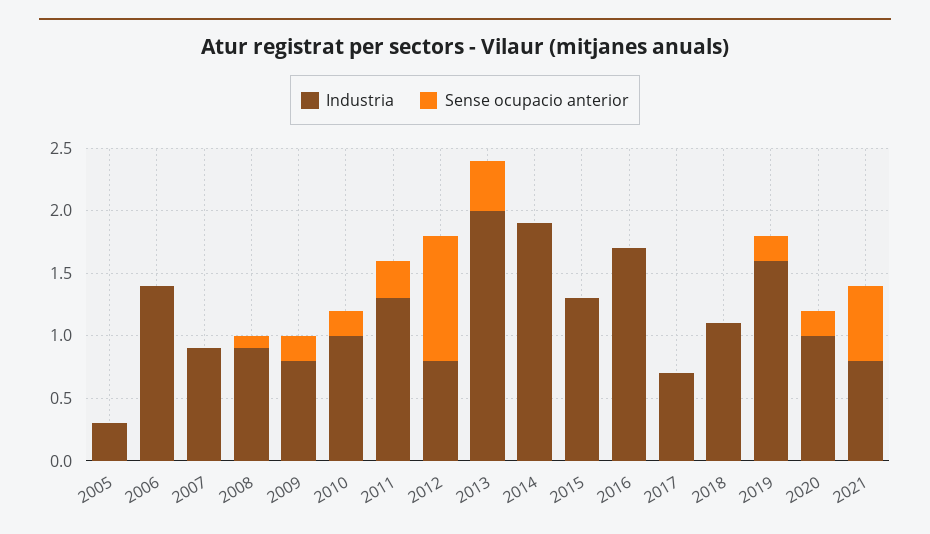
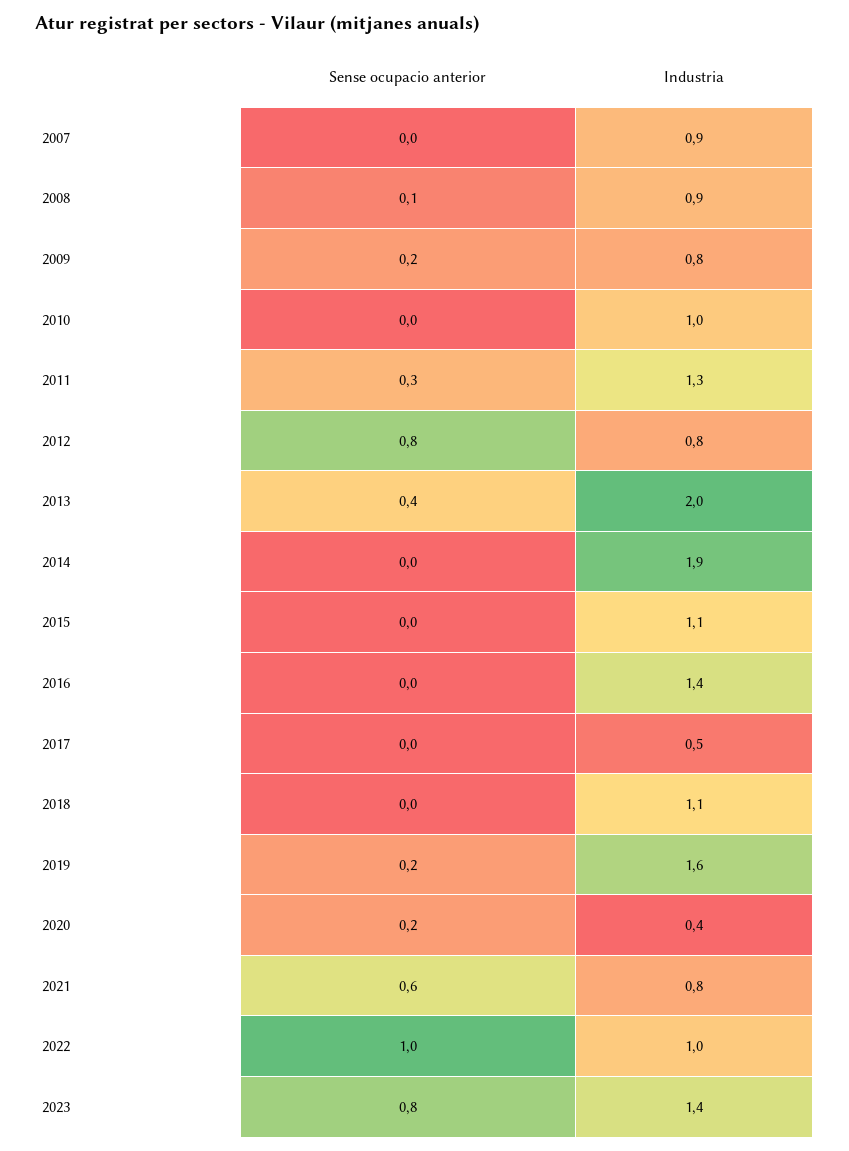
Industria, 2005: 0.3 -> none
Sense ocupacio anterior, 2005: 0 -> none
Industria, 2006: 1.4 -> none
Sense ocupacio anterior, 2006: 0 -> none
Sense ocupacio anterior, 2010: 0.2 -> 0
Sense ocupacio anterior, 2012: 1 -> 0.8
Industria, 2015: 1.3 -> 1.1
Industria, 2016: 1.7 -> 1.4
Industria, 2017: 0.7 -> 0.5
Industria, 2020: 1 -> 0.4
Sense ocupacio anterior, 2022: none -> 1
Industria, 2022: none -> 1
Sense ocupacio anterior, 2023: none -> 0.8
Industria, 2023: none -> 1.4

